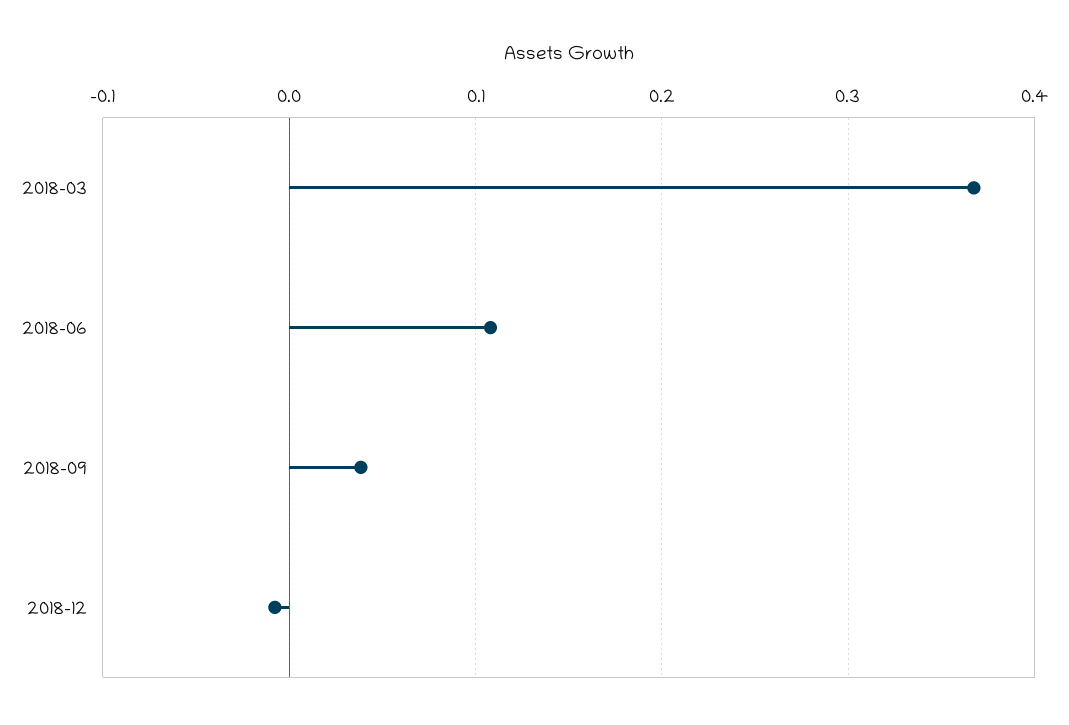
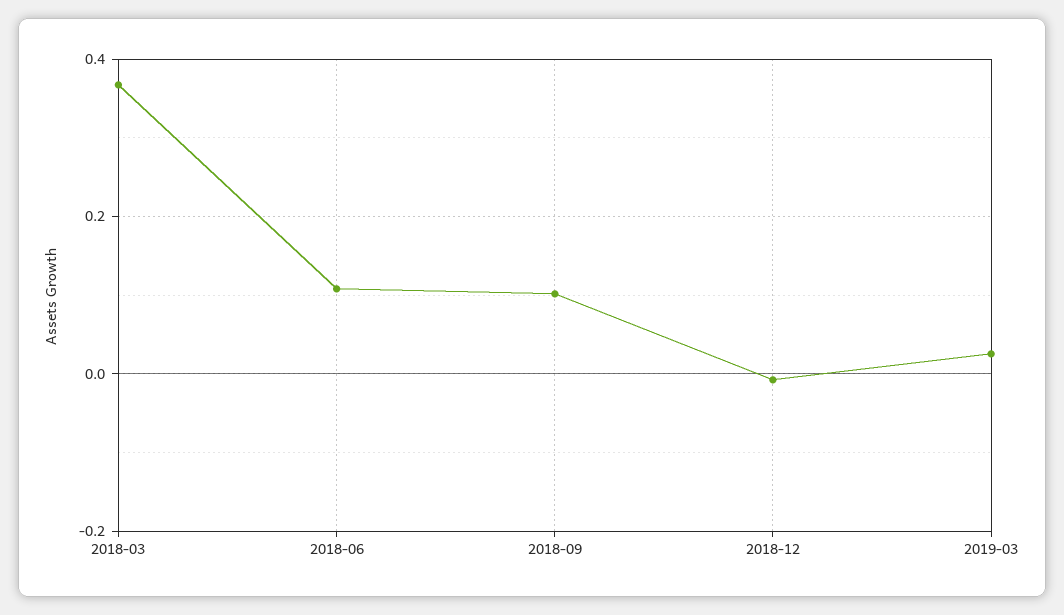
2018-09: 0.04 -> 0.1
2019-03: none -> 0.02

